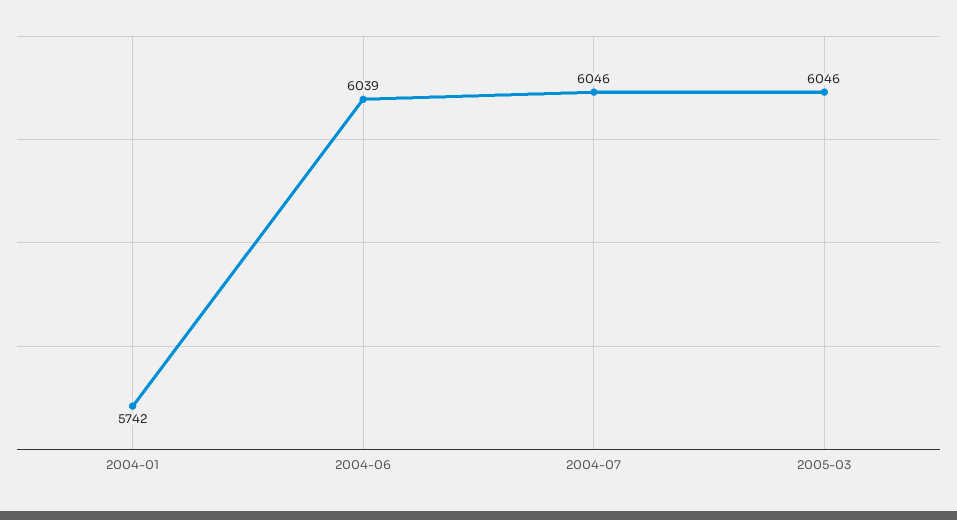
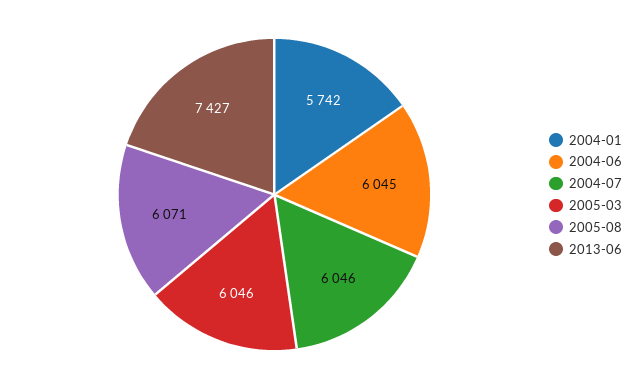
2004-06: 6039 -> 6045
2005-08: none -> 6071
2013-06: none -> 7427

